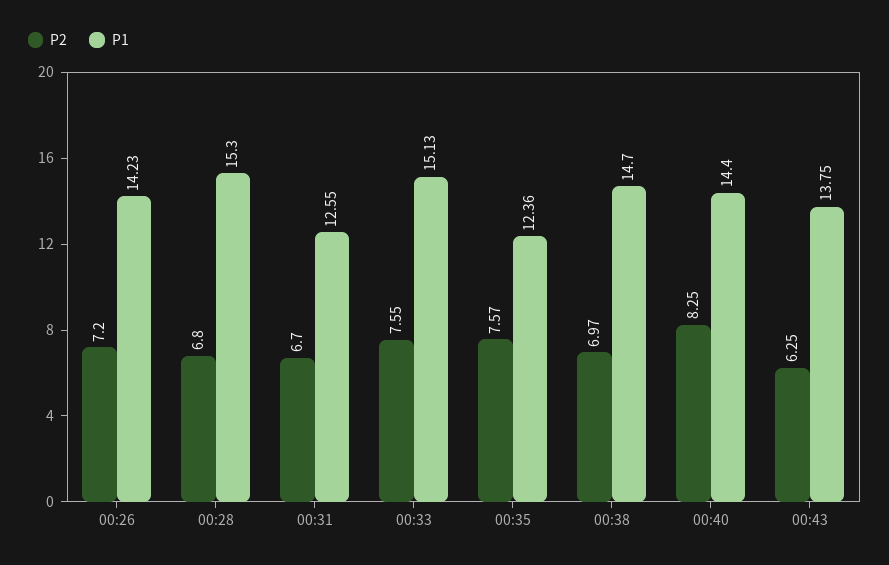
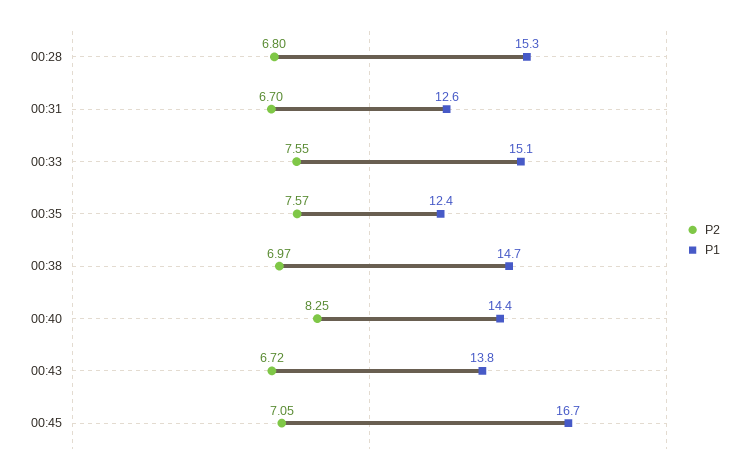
P2, 00:26: 7.2 -> none
P1, 00:26: 14.23 -> none
P2, 00:43: 6.25 -> 6.72
P2, 00:45: none -> 7.05
P1, 00:45: none -> 16.7

